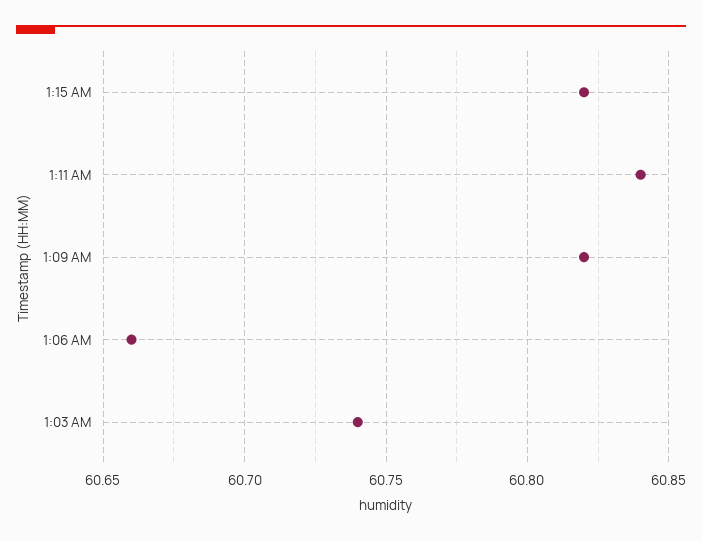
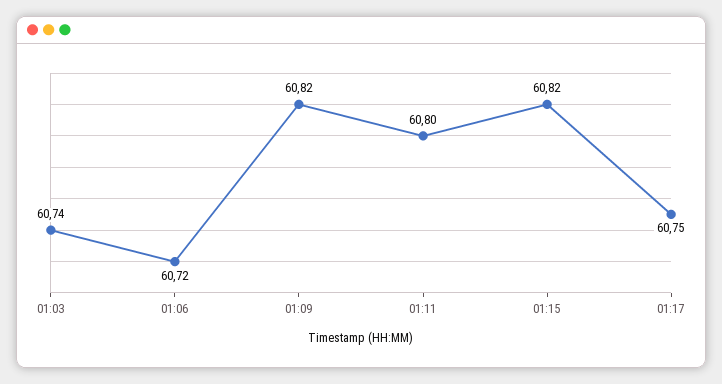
1:11 AM: 60.84 -> 60.8
1:06 AM: 60.66 -> 60.72
01:17: none -> 60.75

